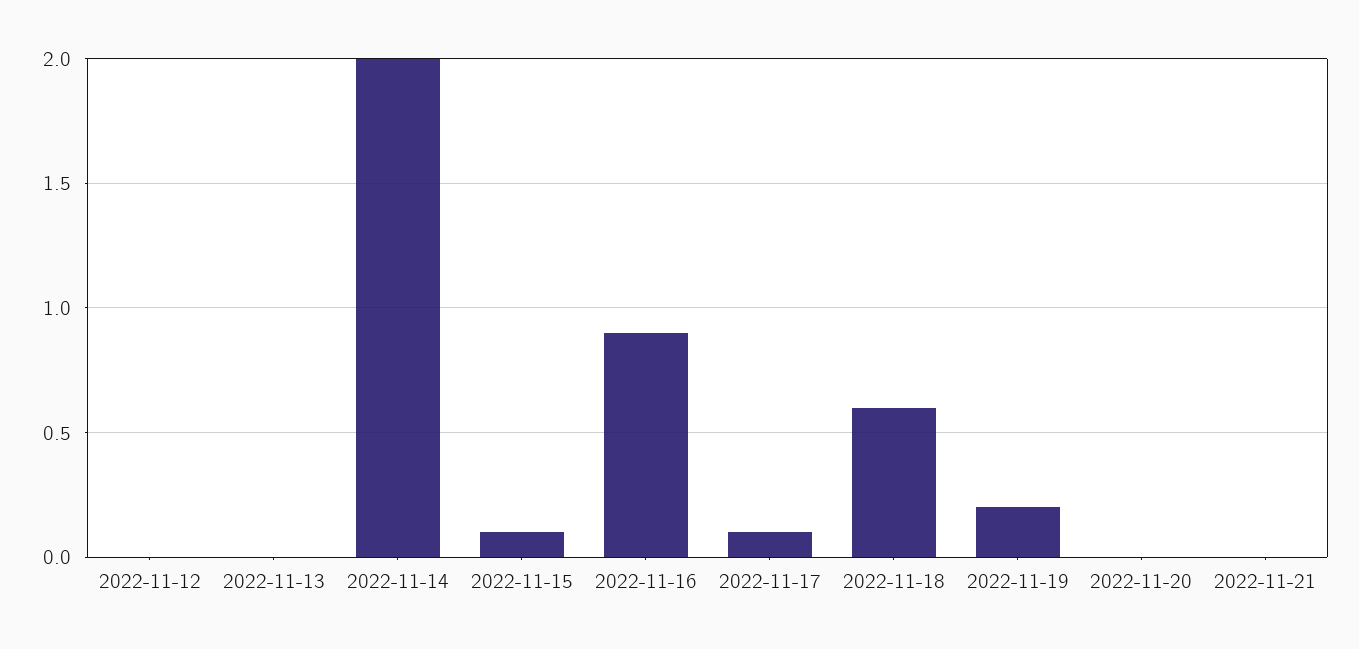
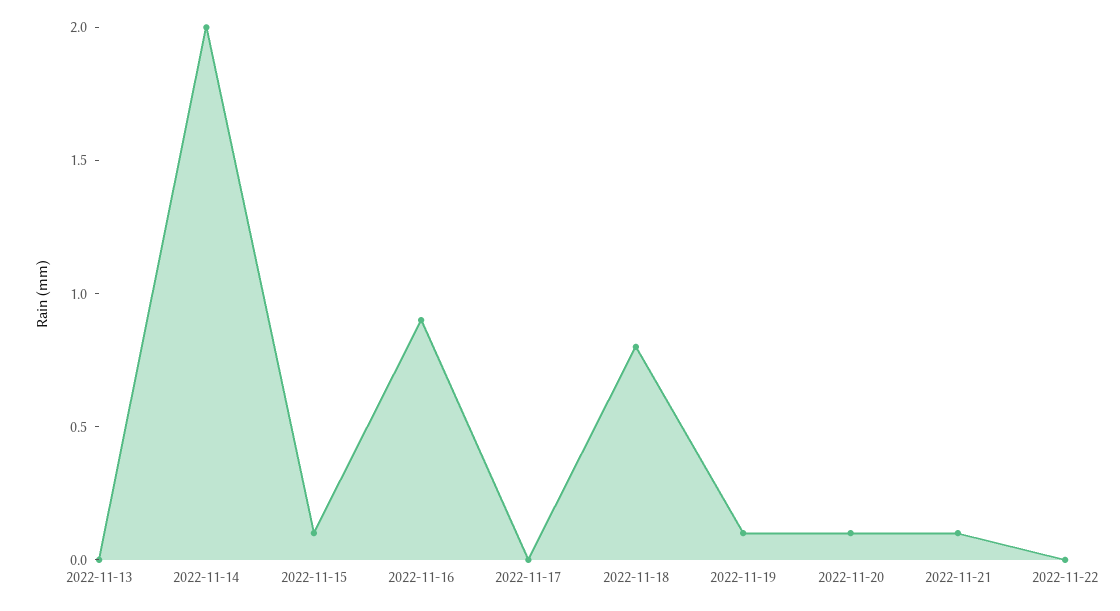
2022-11-12: 0 -> none
2022-11-17: 0.1 -> 0
2022-11-18: 0.6 -> 0.8
2022-11-19: 0.2 -> 0.1
2022-11-20: 0 -> 0.1
2022-11-21: 0 -> 0.1
2022-11-22: none -> 0

